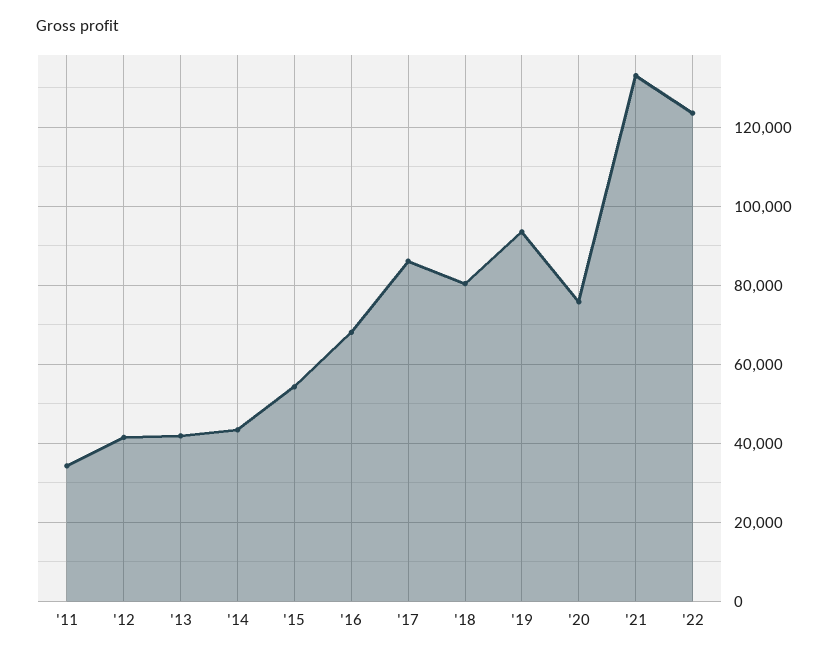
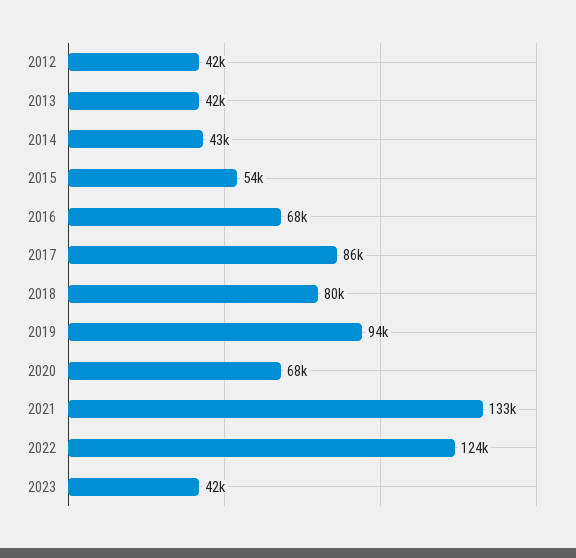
'11: 34000 -> none
'20: 76000 -> 68000
2023: none -> 42000

